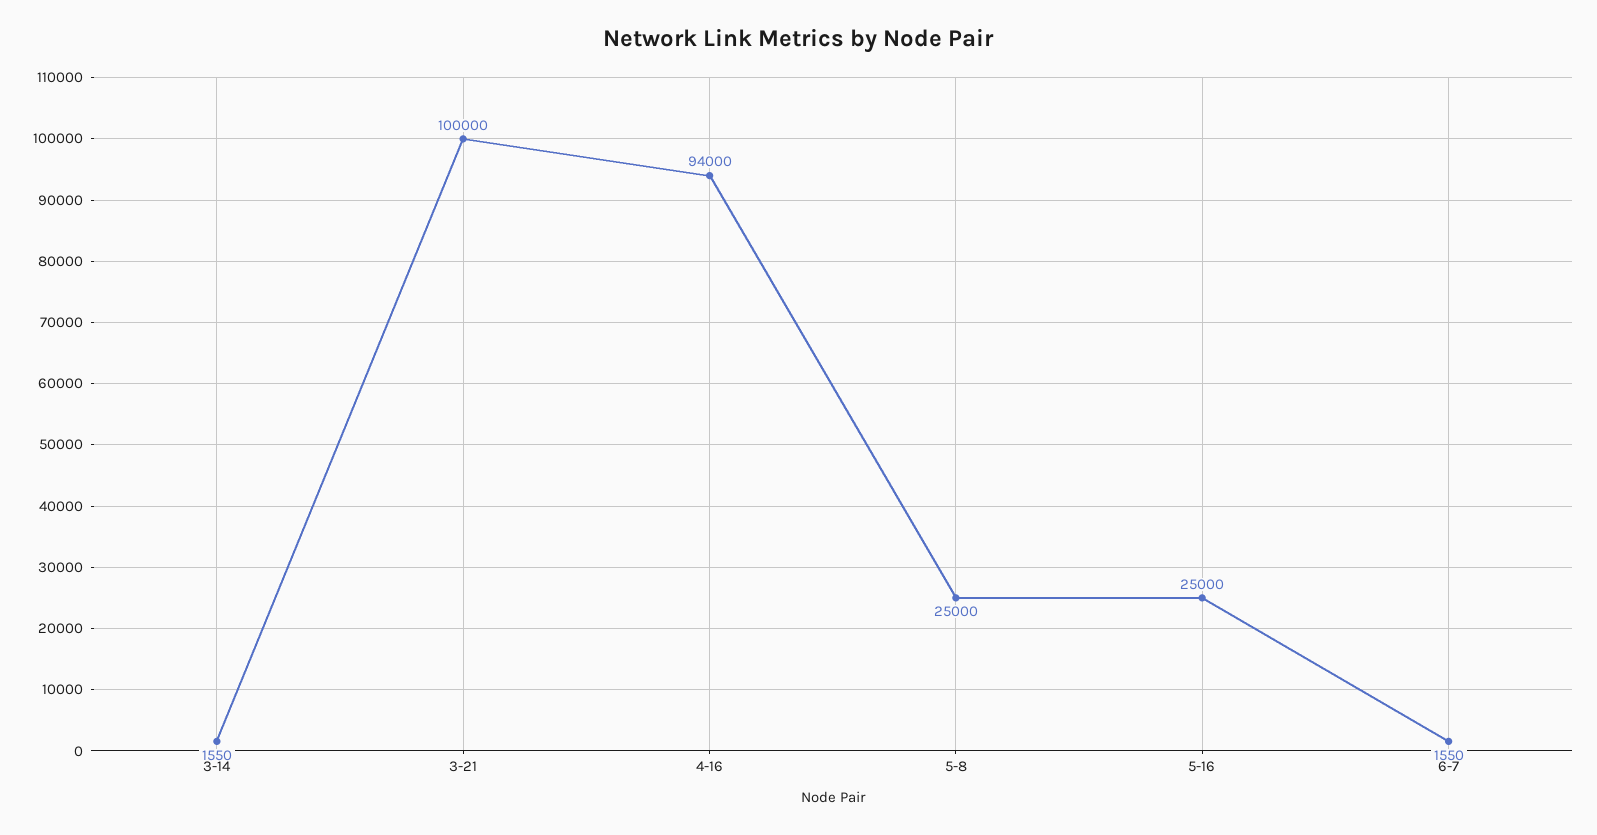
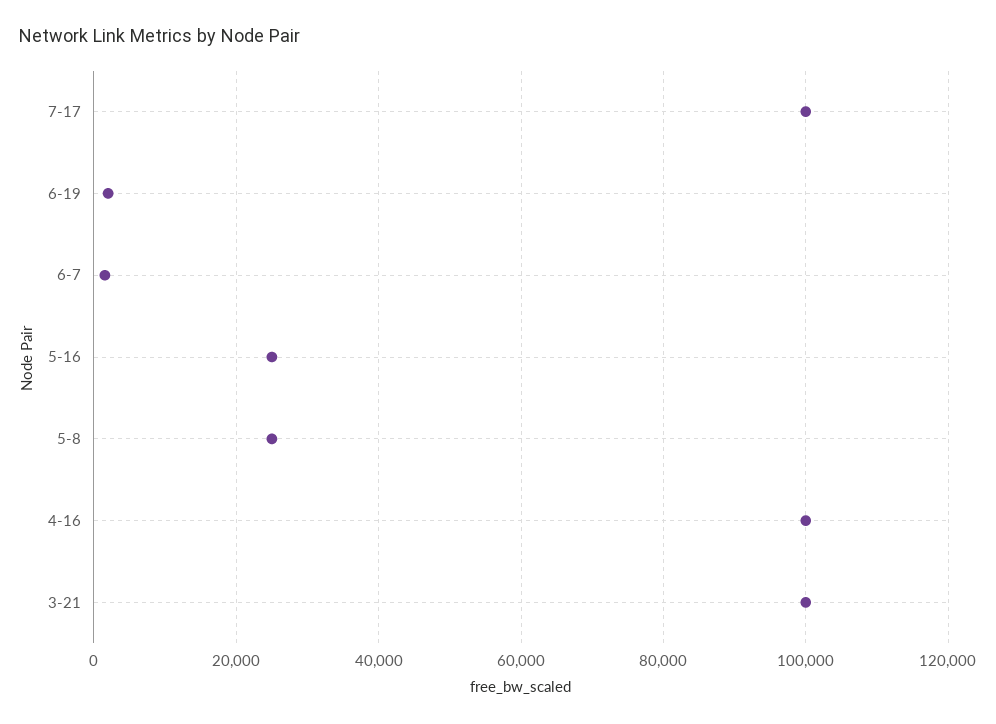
3-14: 1550 -> none
4-16: 94000 -> 100000
7-17: none -> 100000
6-19: none -> 2000

